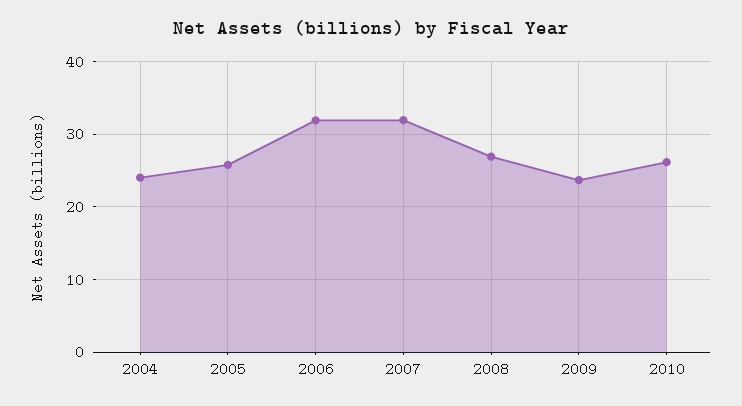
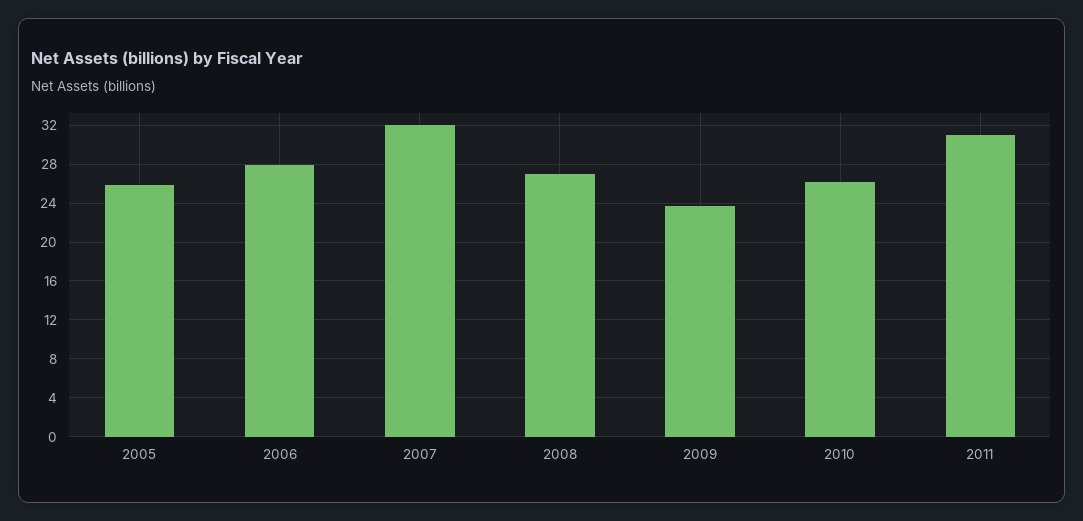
2004: 24 -> none
2006: 32 -> 28
2011: none -> 31

